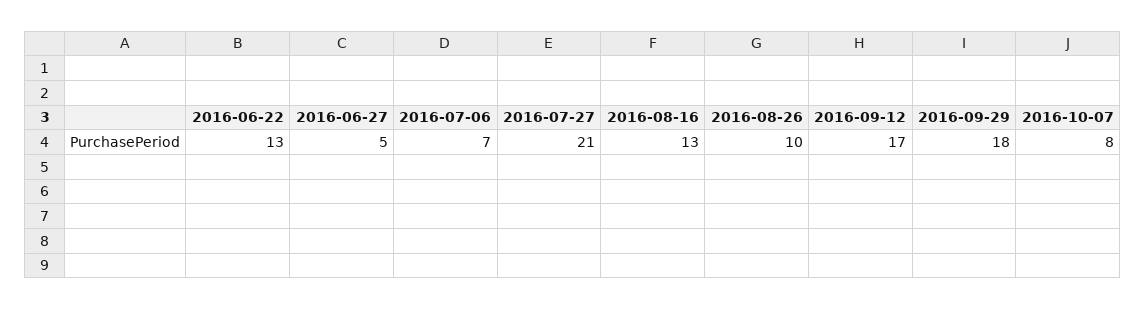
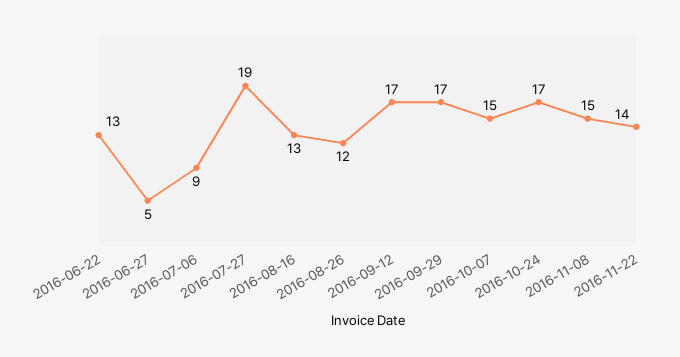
2016-07-06: 7 -> 9
2016-07-27: 21 -> 19
2016-08-26: 10 -> 12
2016-09-29: 18 -> 17
2016-10-07: 8 -> 15
2016-10-24: none -> 17
2016-11-08: none -> 15
2016-11-22: none -> 14

